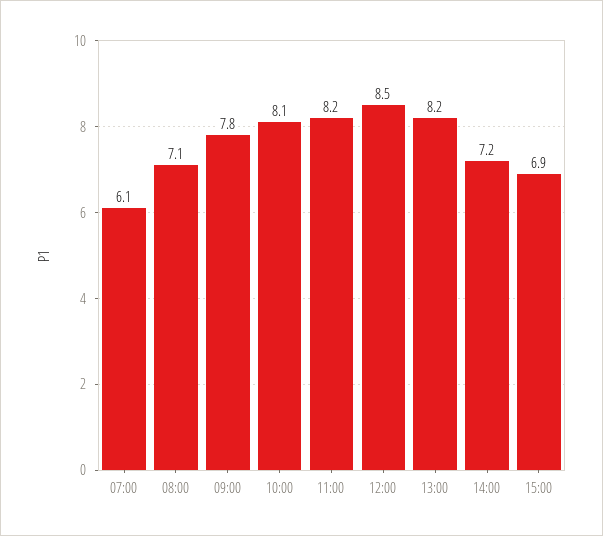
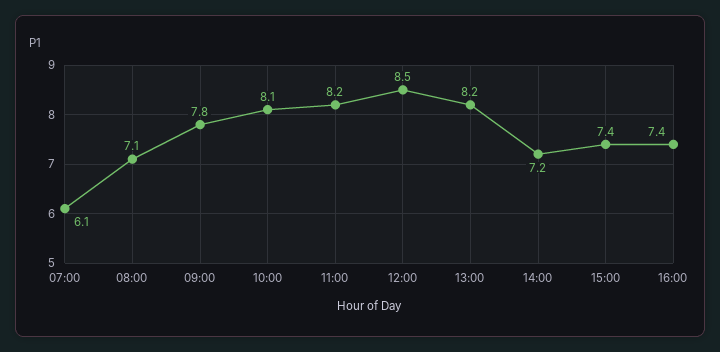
15:00: 6.9 -> 7.4
16:00: none -> 7.4

